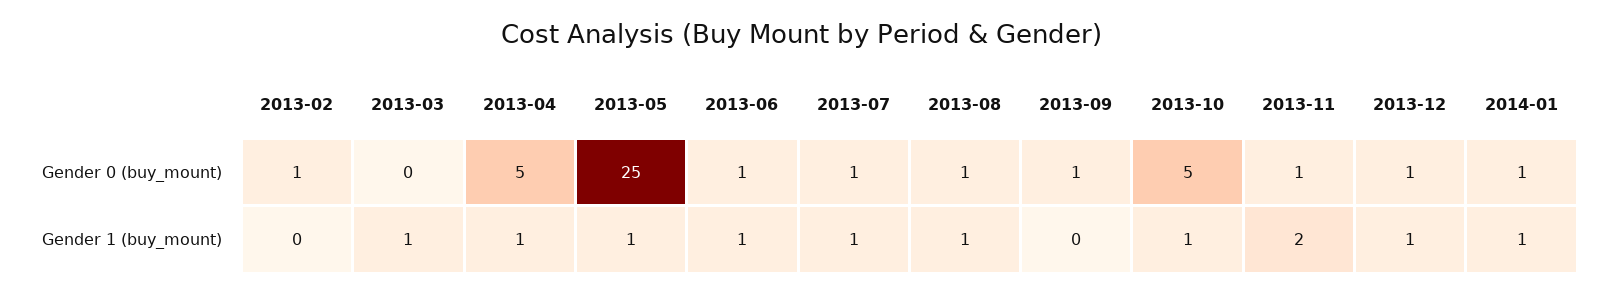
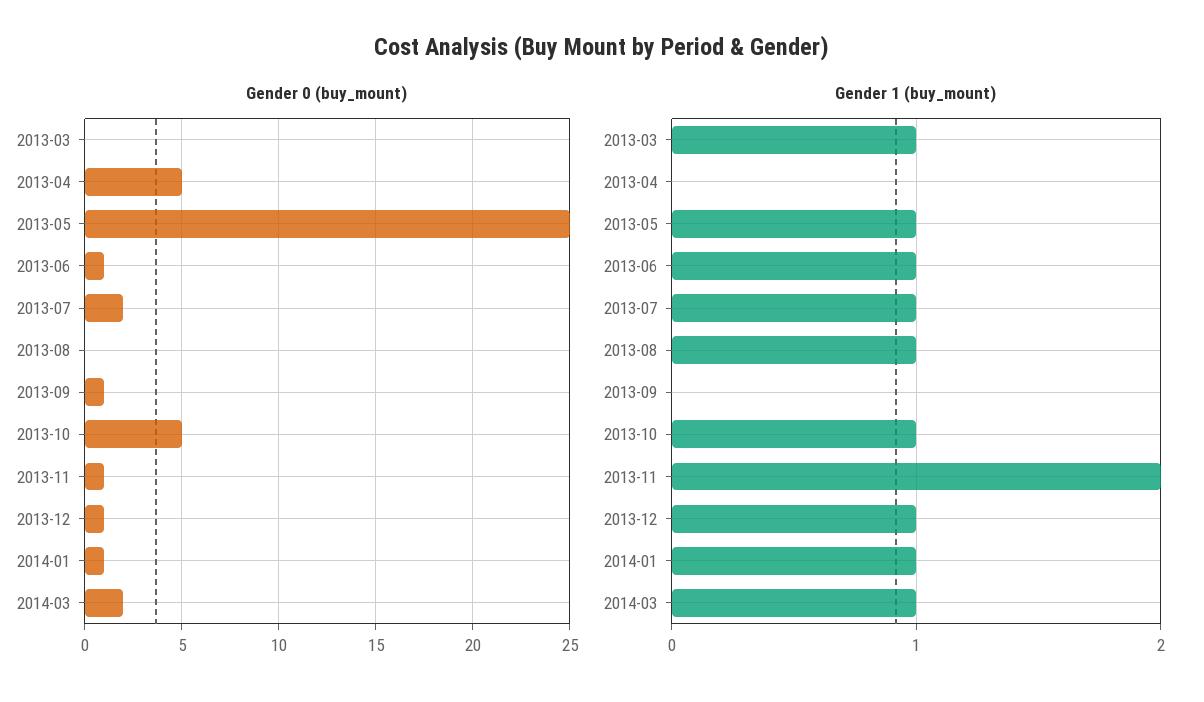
Gender 0 (buy_mount), 2013-02: 1 -> none
Gender 0 (buy_mount), 2013-07: 1 -> 2
Gender 0 (buy_mount), 2013-08: 1 -> 0
Gender 1 (buy_mount), 2013-02: 0 -> none
Gender 1 (buy_mount), 2013-04: 1 -> 0
Gender 0 (buy_mount), 2014-03: none -> 2
Gender 1 (buy_mount), 2014-03: none -> 1

